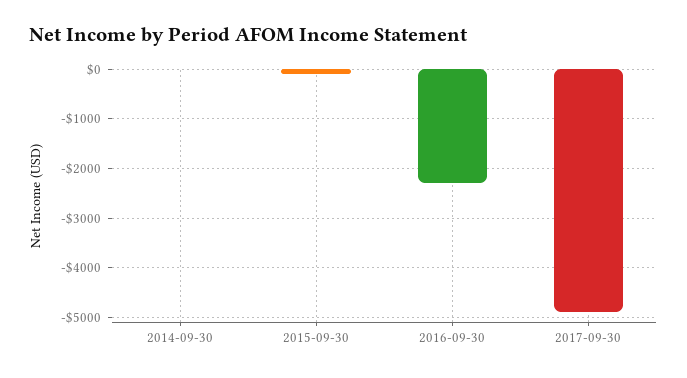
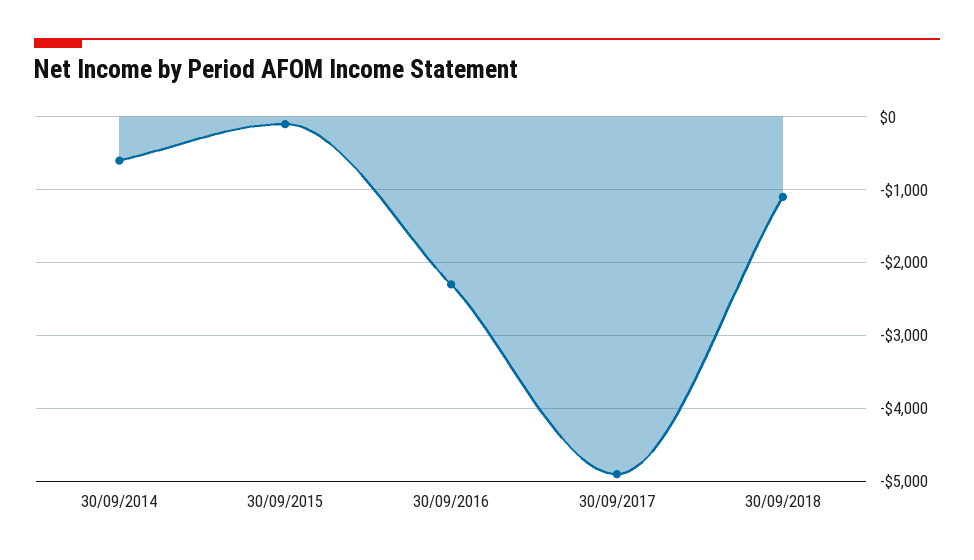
2014-09-30: 0 -> -600
30/09/2018: none -> -1100

